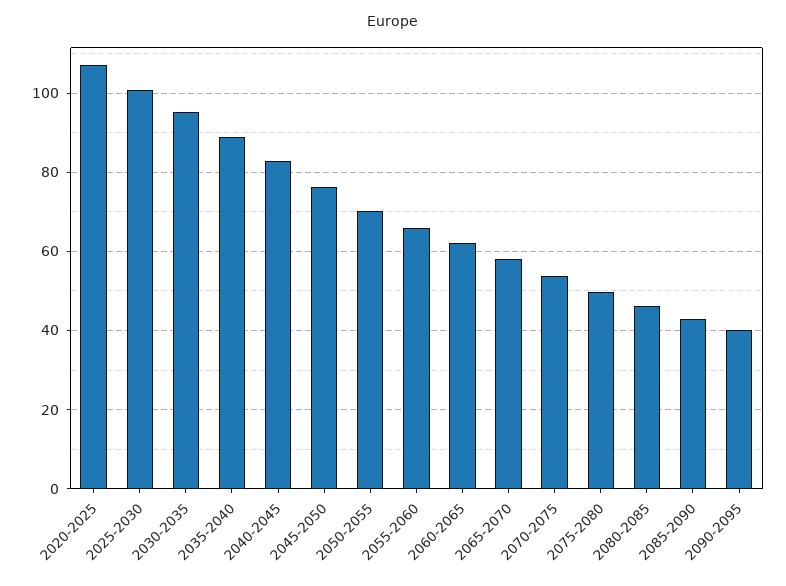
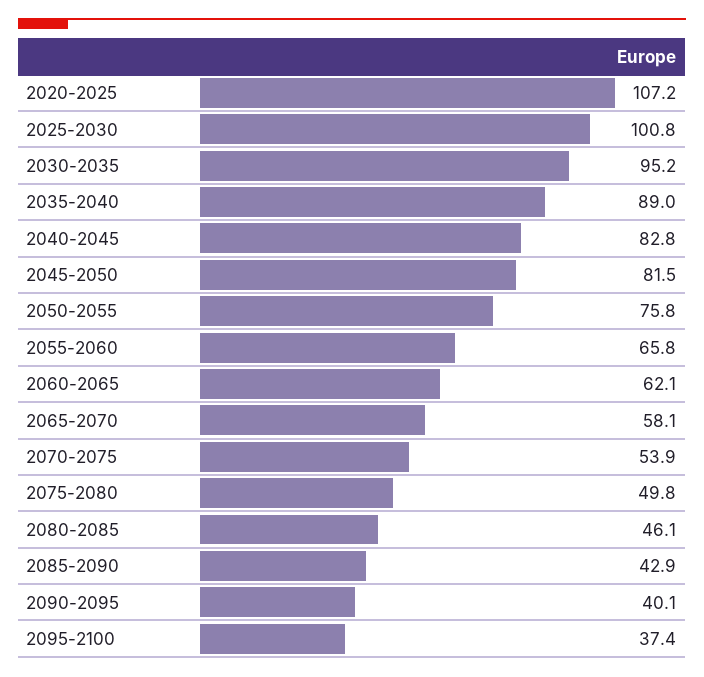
2045-2050: 76 -> 81.5
2050-2055: 70 -> 75.8
2095-2100: none -> 37.4

